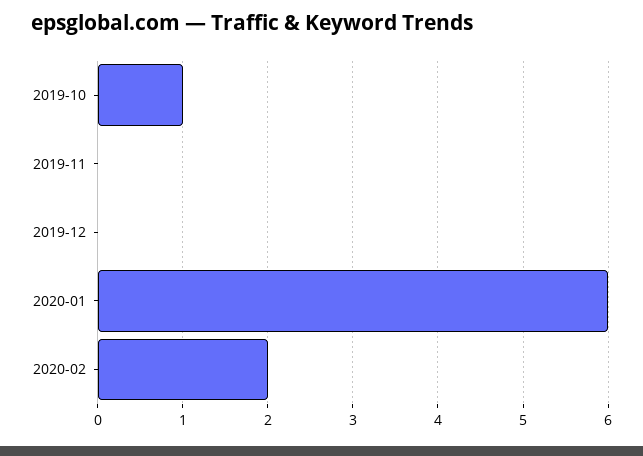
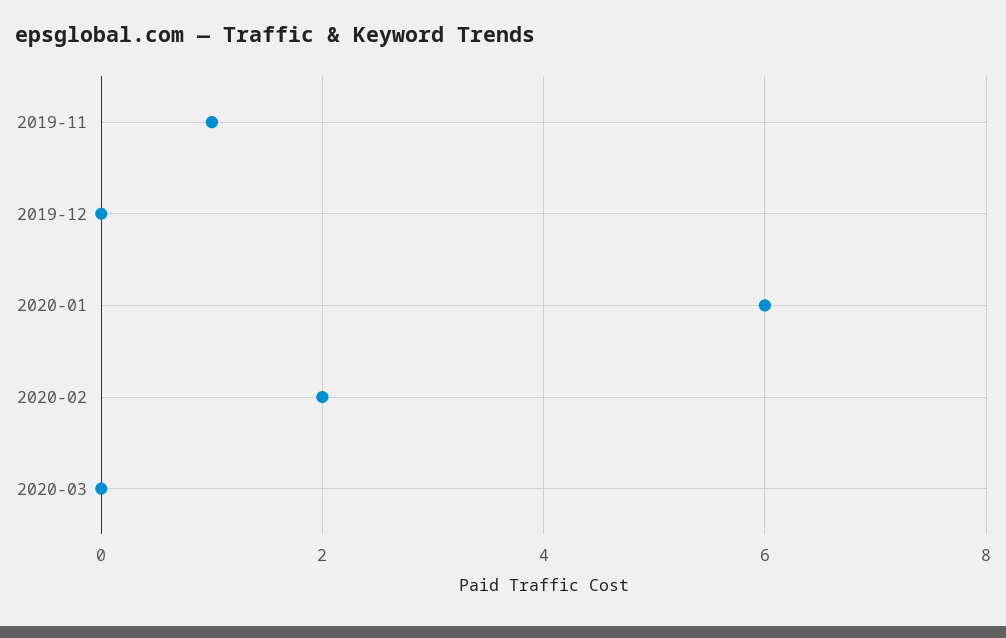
2019-10: 1 -> none
2019-11: 0 -> 1
2020-03: none -> 0

